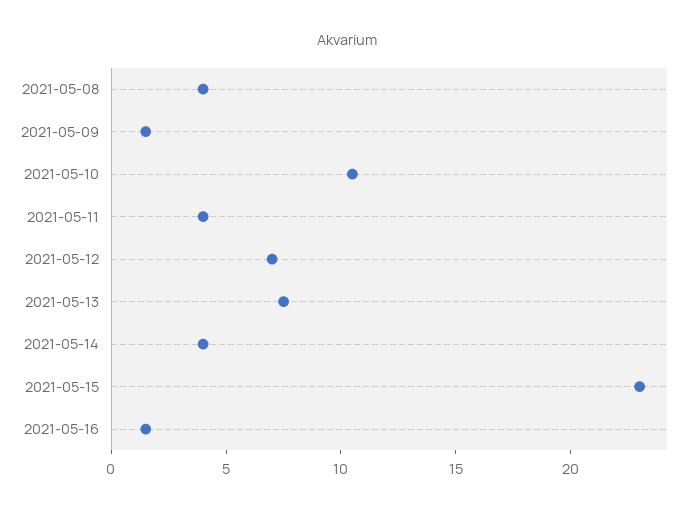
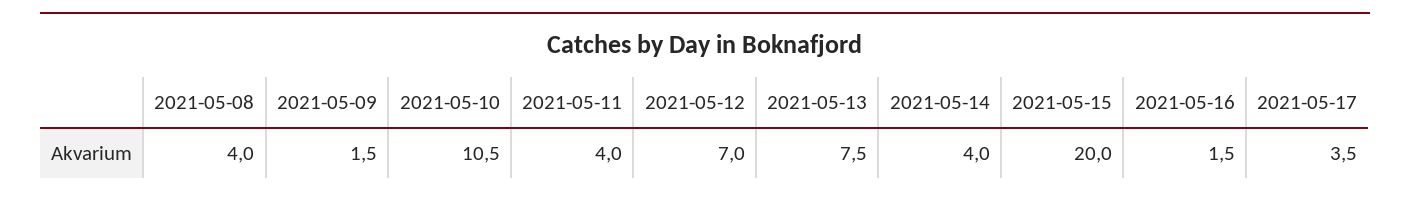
2021-05-15: 23 -> 20
2021-05-17: none -> 3.5

